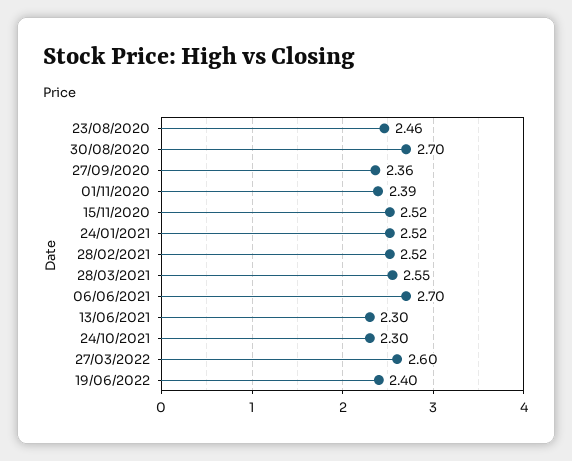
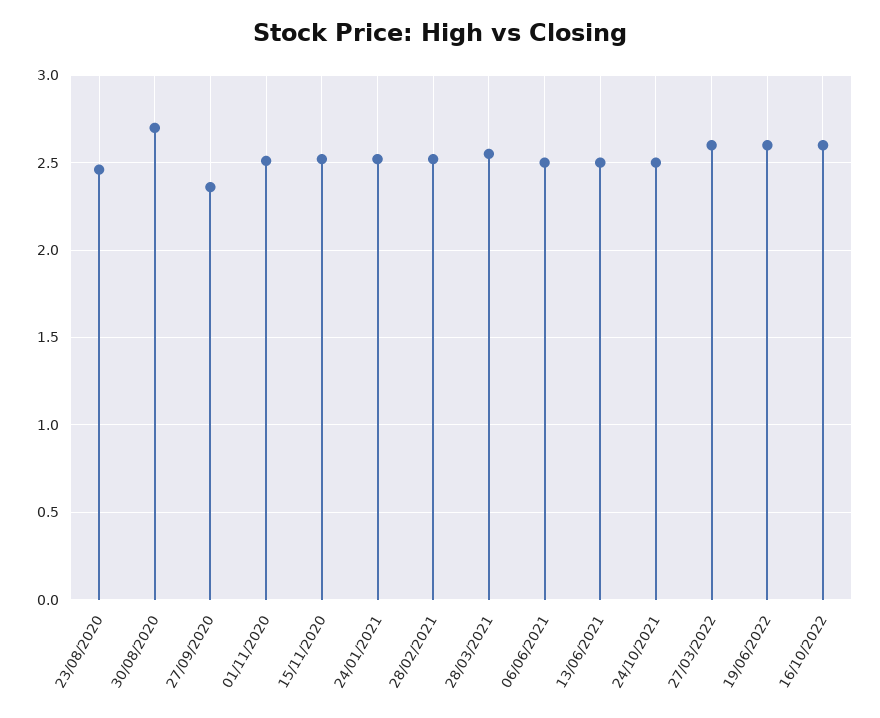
01/11/2020: 2.39 -> 2.5
06/06/2021: 2.7 -> 2.5
13/06/2021: 2.3 -> 2.5
24/10/2021: 2.3 -> 2.5
19/06/2022: 2.4 -> 2.6
16/10/2022: none -> 2.6

